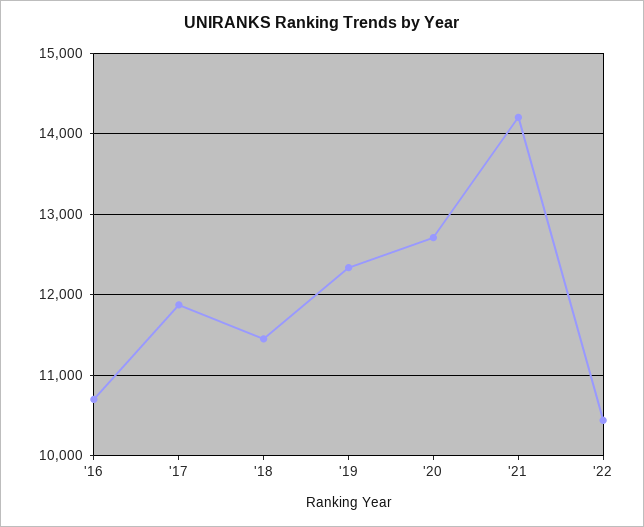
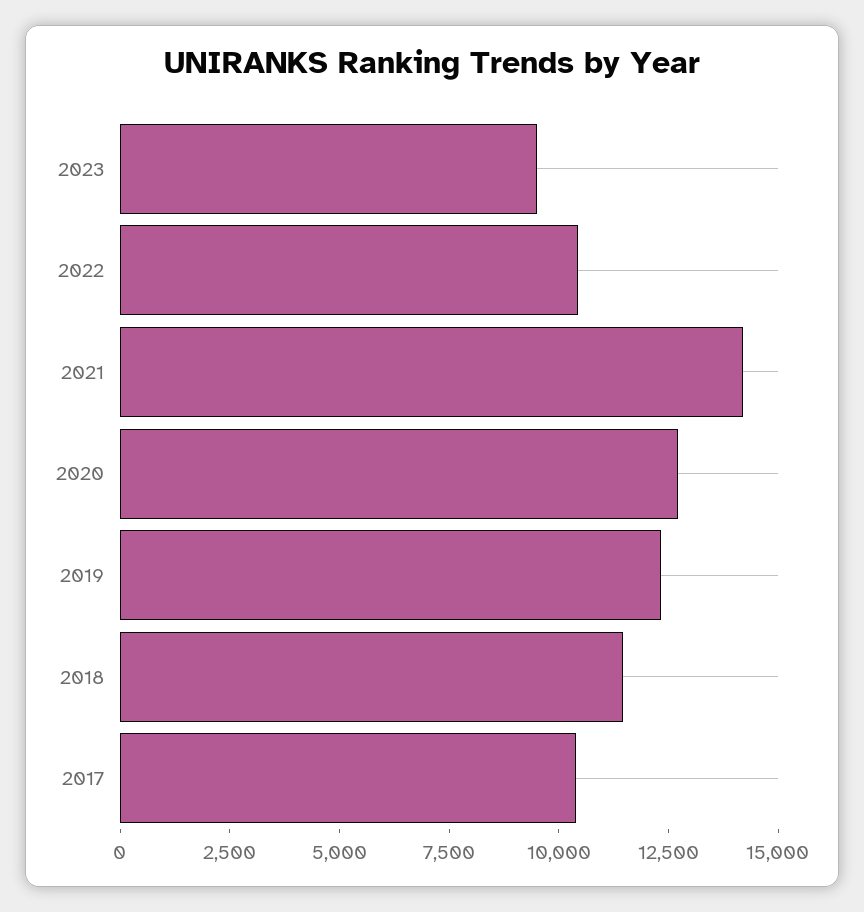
'16: 10700 -> none
'17: 11900 -> 10500
2023: none -> 9500

